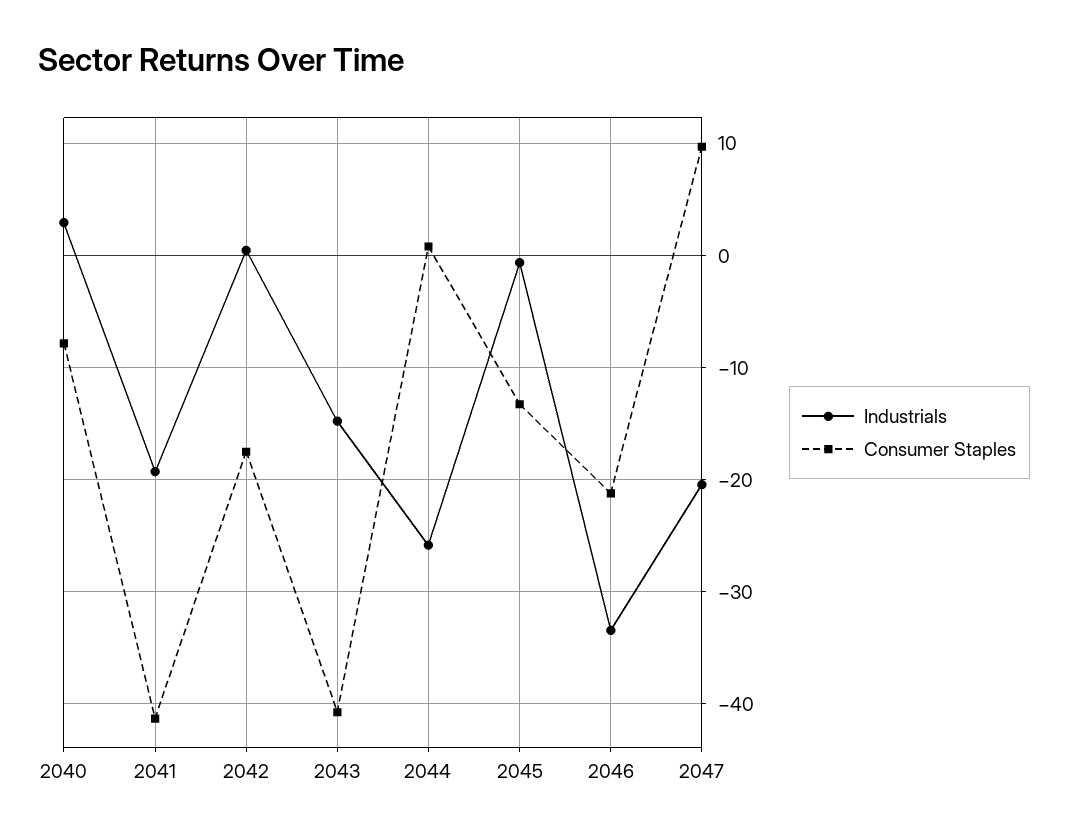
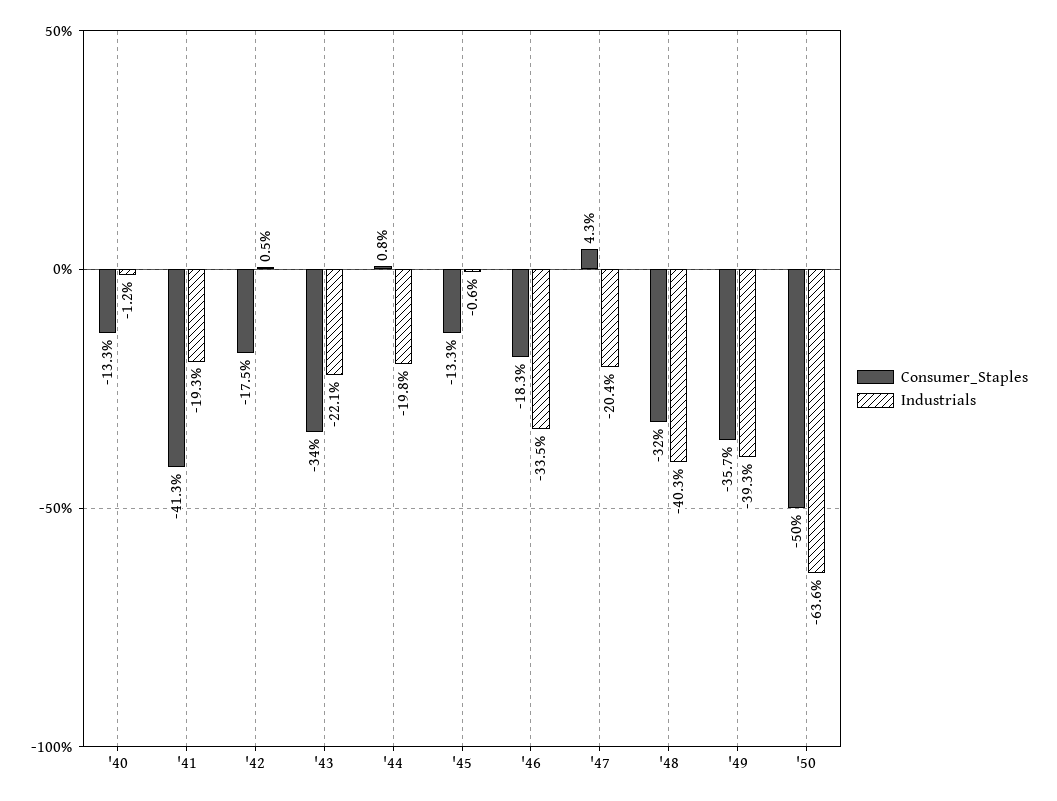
Industrials, 2040: 3 -> -1.2
Consumer Staples, 2040: -8 -> -13.3
Industrials, 2043: -15 -> -22.1
Consumer Staples, 2043: -41 -> -34
Industrials, 2044: -26 -> -19.8
Consumer Staples, 2046: -21 -> -18.3
Consumer Staples, 2047: 10 -> 4.3
Consumer Staples, '48: none -> -32
Industrials, '48: none -> -40.3
Consumer Staples, '49: none -> -35.7
Industrials, '49: none -> -39.3
Consumer Staples, '50: none -> -50
Industrials, '50: none -> -63.6

